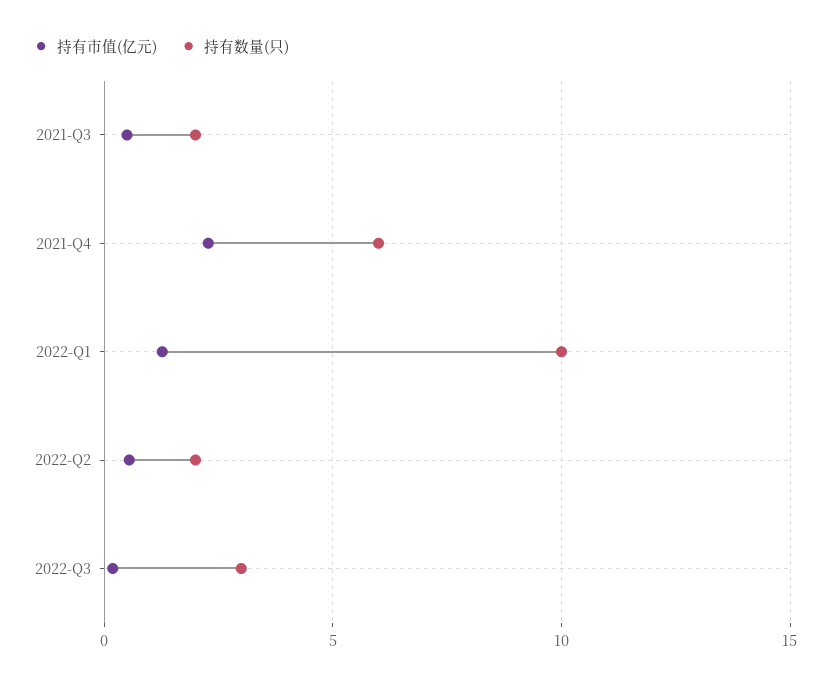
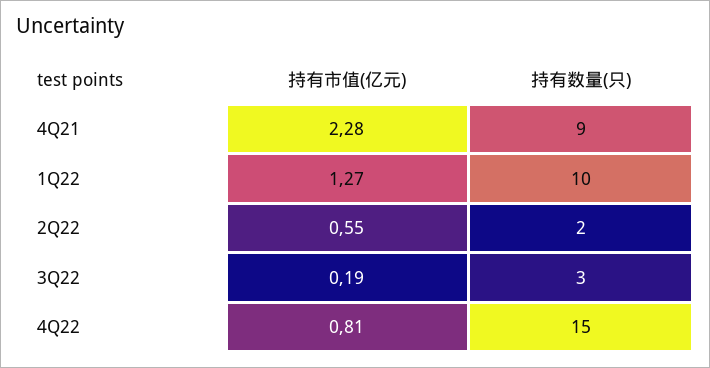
持有市值(亿元), 2021-Q3: 0.5 -> none
持有数量(只), 2021-Q3: 2 -> none
持有数量(只), 2021-Q4: 6 -> 9
持有市值(亿元), 4Q22: none -> 0.81
持有数量(只), 4Q22: none -> 15

